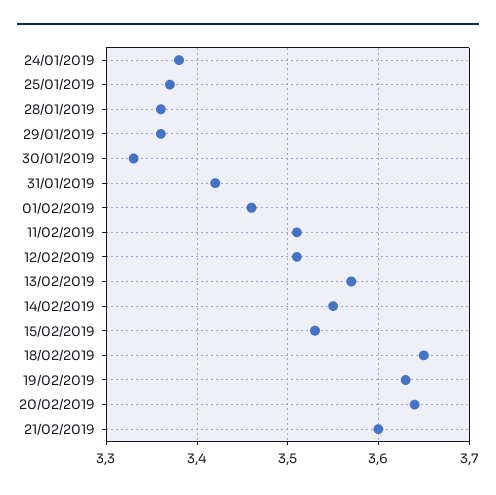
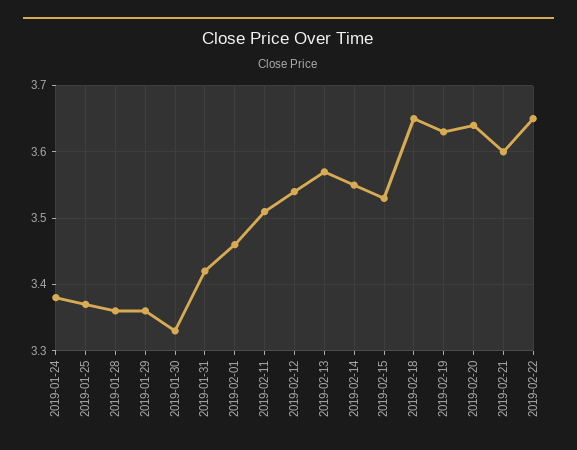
12/02/2019: 3.51 -> 3.54
2019-02-22: none -> 3.65

